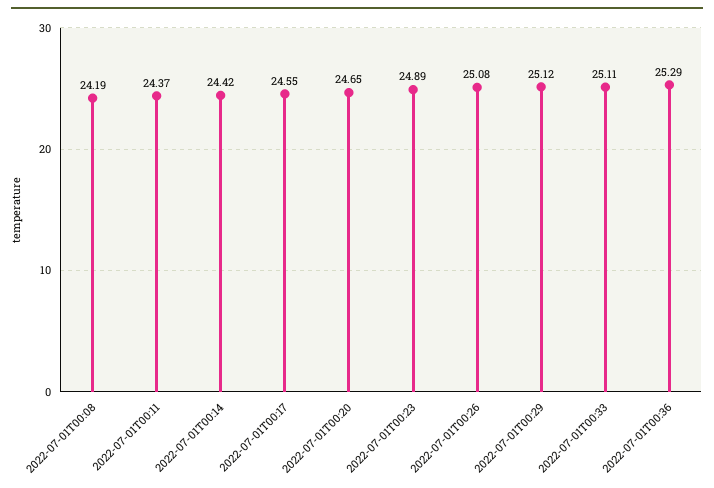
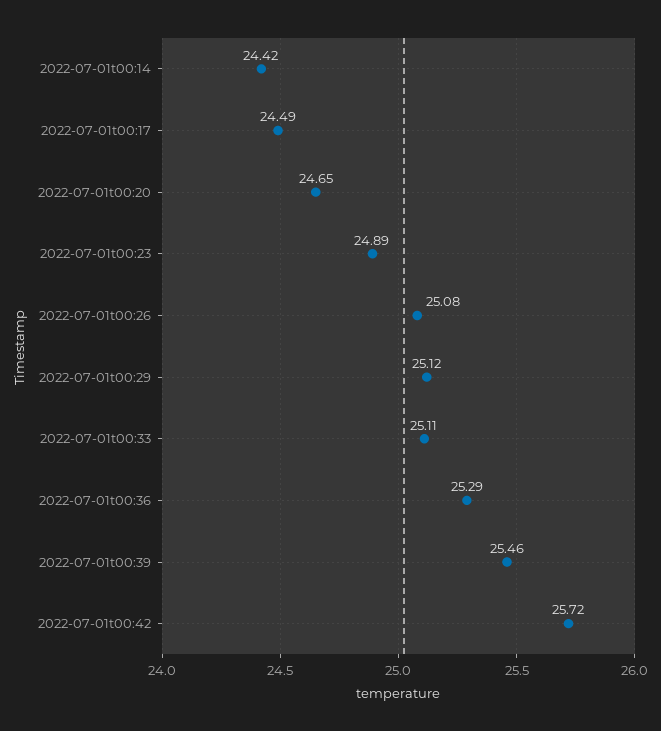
2022-07-01T00:08: 24.19 -> none
2022-07-01T00:11: 24.37 -> none
2022-07-01T00:17: 24.55 -> 24.49
2022-07-01t00:39: none -> 25.46
2022-07-01t00:42: none -> 25.72

